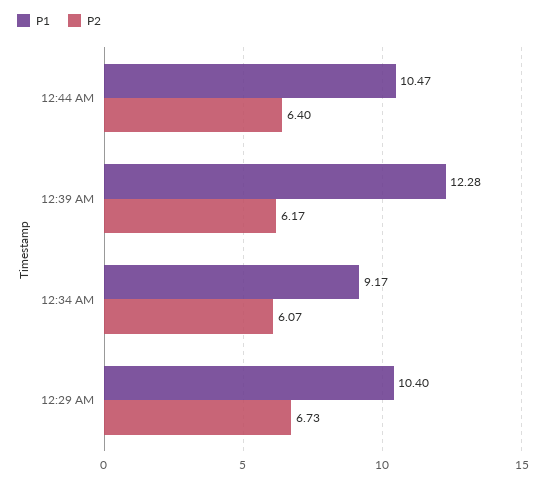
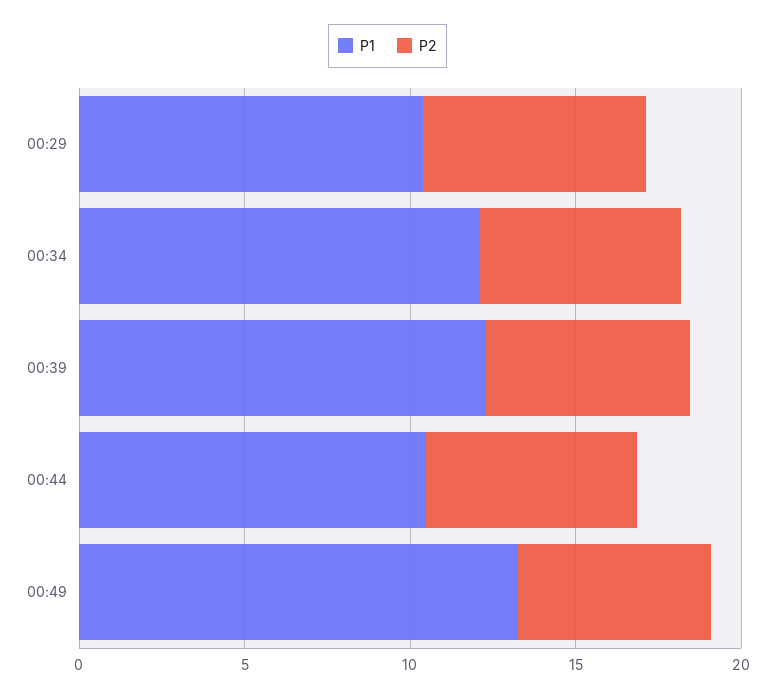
P1, 12:34 AM: 9.17 -> 12
P1, 00:49: none -> 13
P2, 00:49: none -> 6

